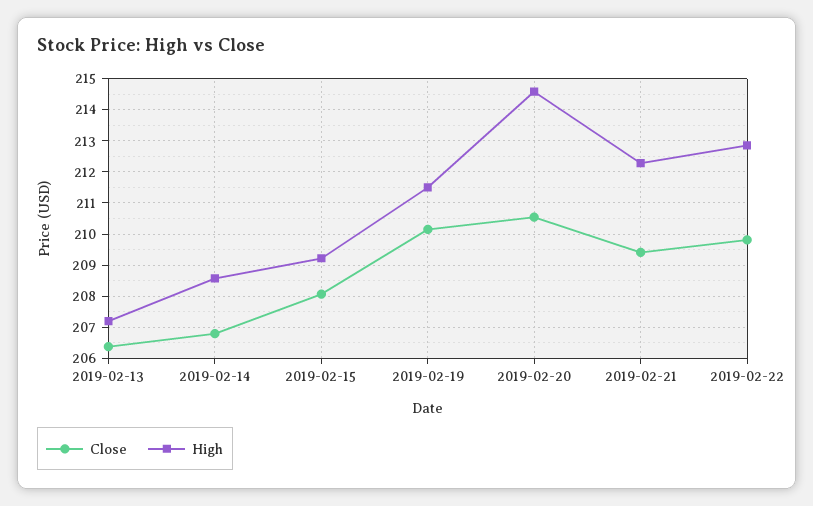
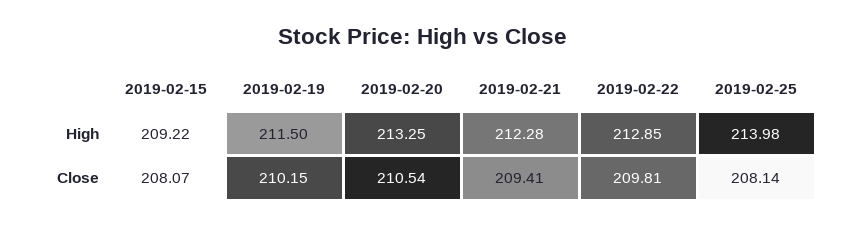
Close, 2019-02-13: 206.4 -> none
High, 2019-02-13: 207.2 -> none
Close, 2019-02-14: 206.8 -> none
High, 2019-02-14: 208.6 -> none
High, 2019-02-20: 214.6 -> 213.25
High, 2019-02-25: none -> 213.98
Close, 2019-02-25: none -> 208.14

